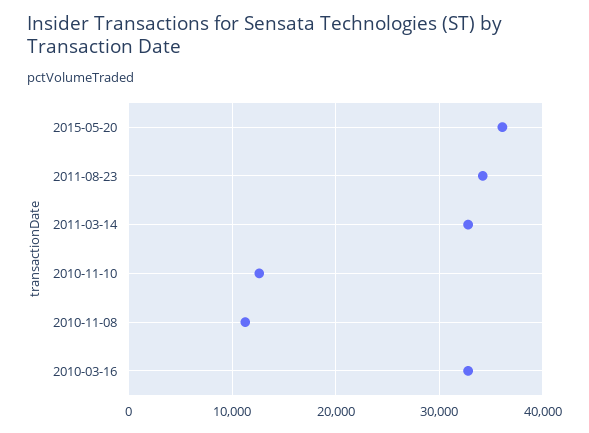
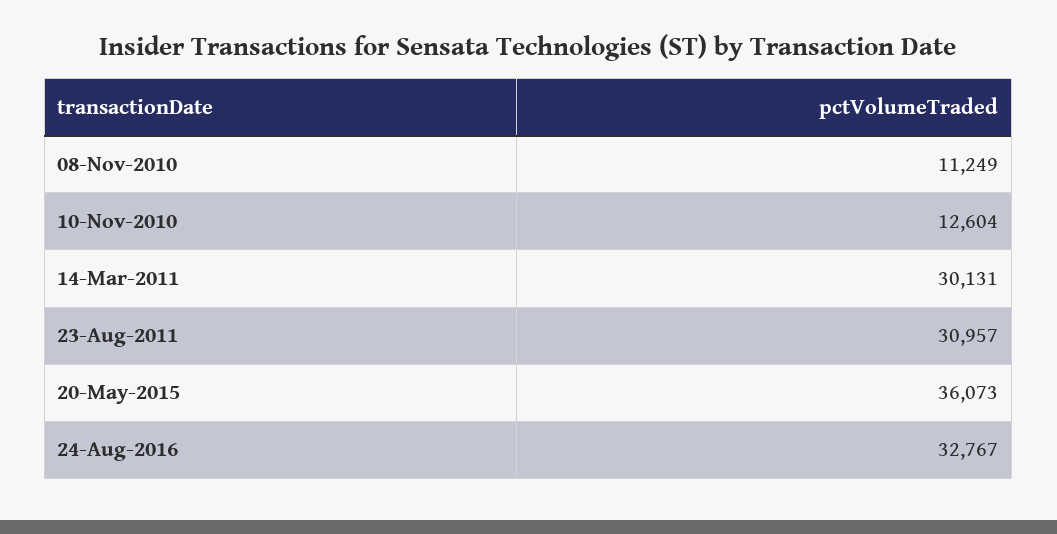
2011-08-23: 34000 -> 30957
2011-03-14: 33000 -> 30131
2010-03-16: 33000 -> none
24-Aug-2016: none -> 32767

